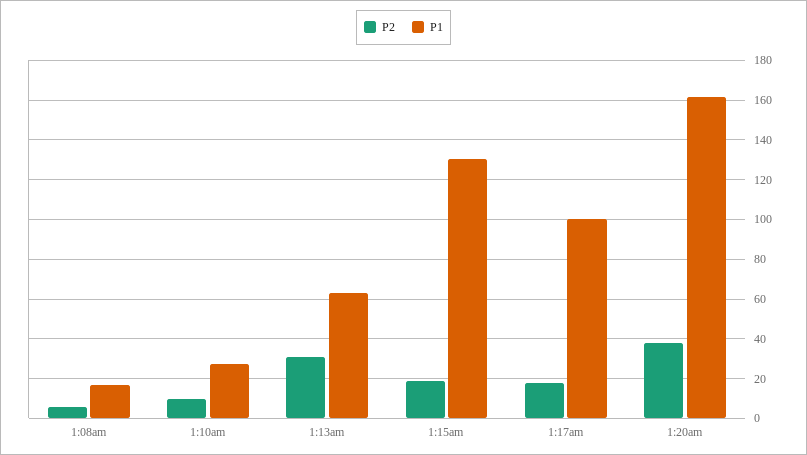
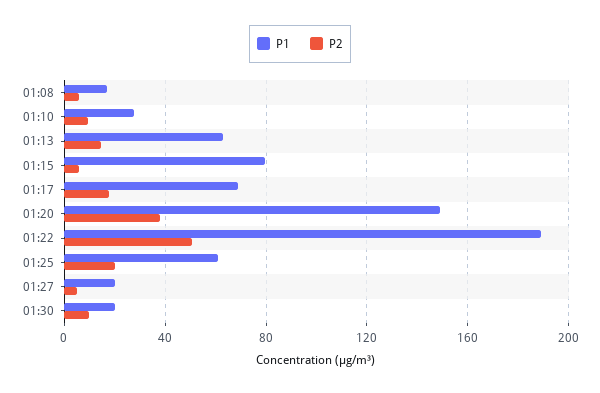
P2, 1:13am: 30 -> 15
P2, 1:15am: 20 -> 5
P1, 1:15am: 130 -> 80
P1, 1:17am: 100 -> 70
P1, 1:20am: 160 -> 150
P1, 01:22: none -> 190
P2, 01:22: none -> 50
P1, 01:25: none -> 60
P2, 01:25: none -> 20
P1, 01:27: none -> 20
P2, 01:27: none -> 5
P1, 01:30: none -> 20
P2, 01:30: none -> 10

